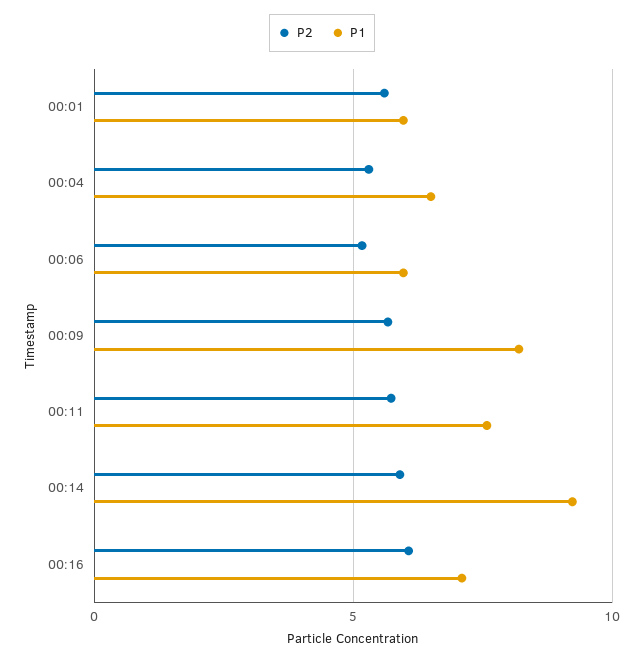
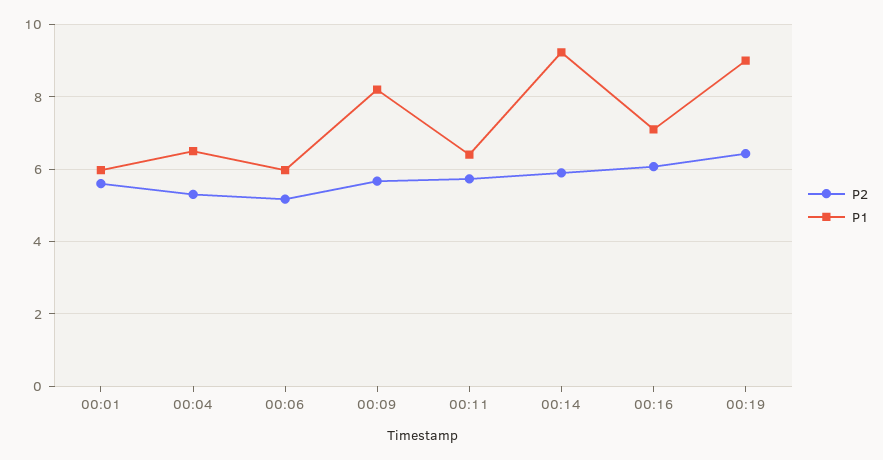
P1, 00:11: 7.5 -> 6.4
P2, 00:19: none -> 6.4
P1, 00:19: none -> 9

